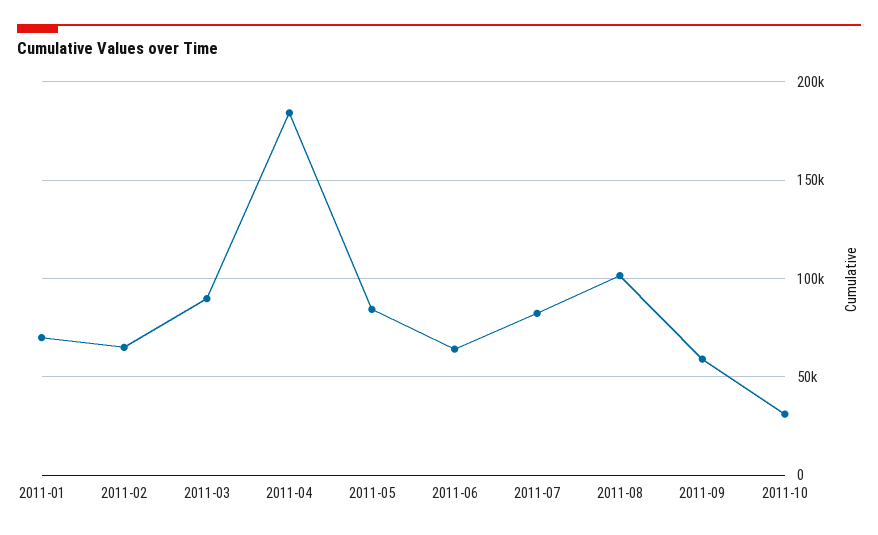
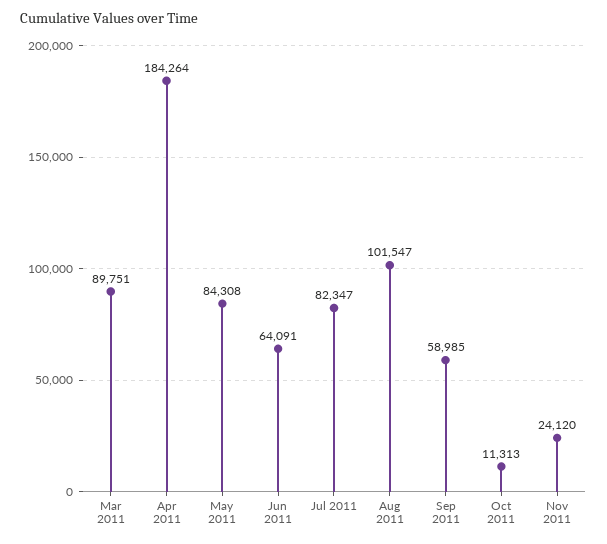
2011-01: 70000 -> none
2011-02: 65000 -> none
2011-10: 30000 -> 11313
Nov 2011: none -> 24120

